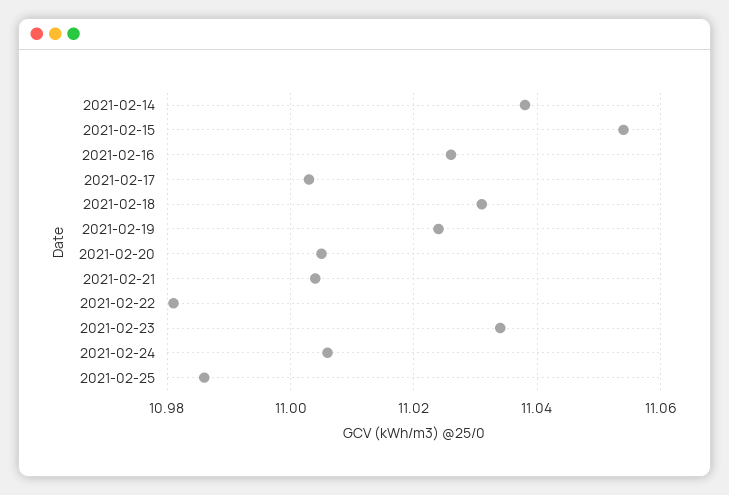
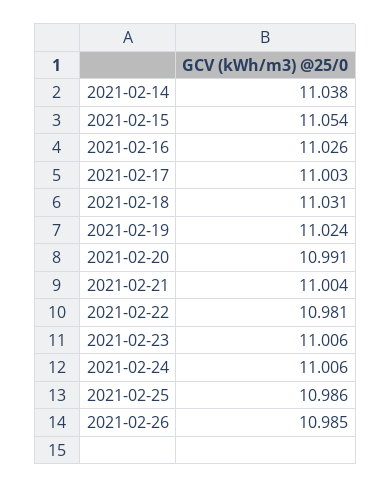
2021-02-20: 11.005 -> 10.991
2021-02-23: 11.035 -> 11.006
2021-02-26: none -> 10.985

